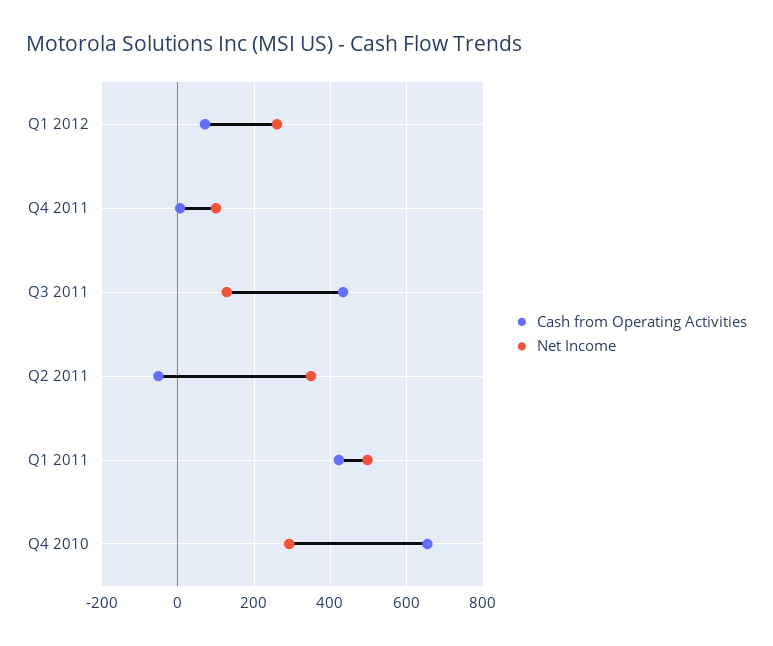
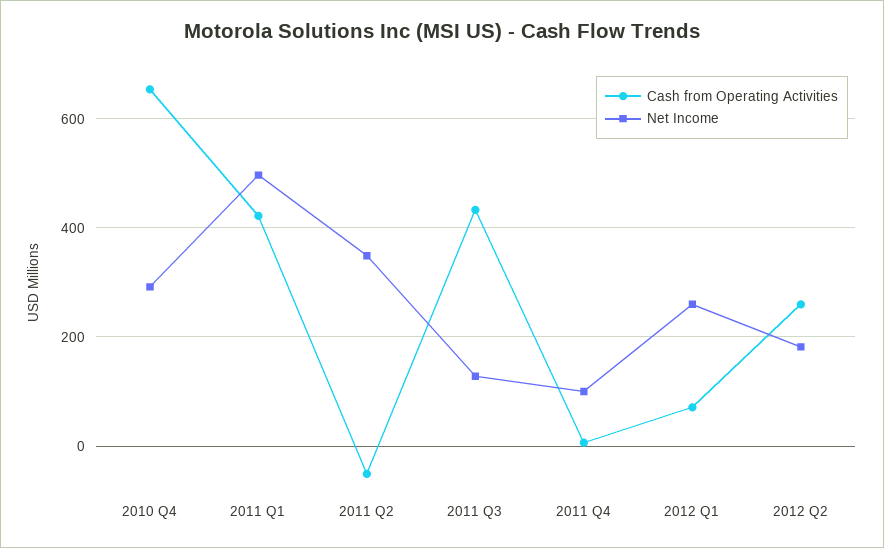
Cash from Operating Activities, 2012 Q2: none -> 260
Net Income, 2012 Q2: none -> 180

